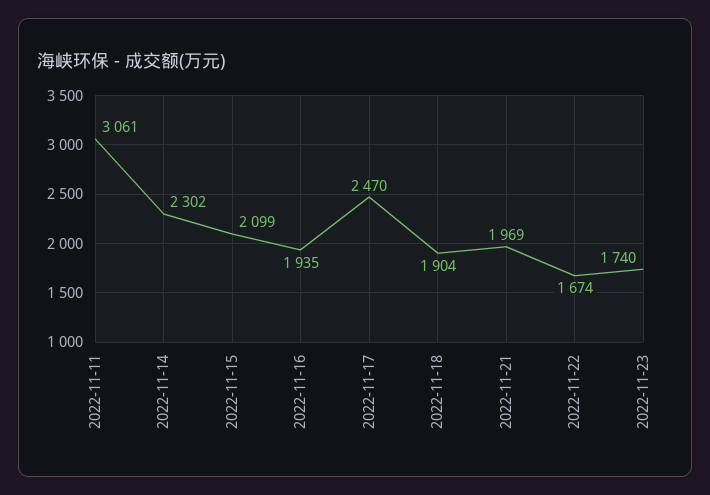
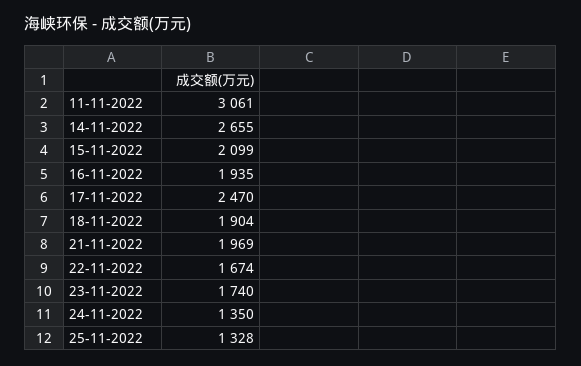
2022-11-14: 2302 -> 2655
24-11-2022: none -> 1350
25-11-2022: none -> 1328

